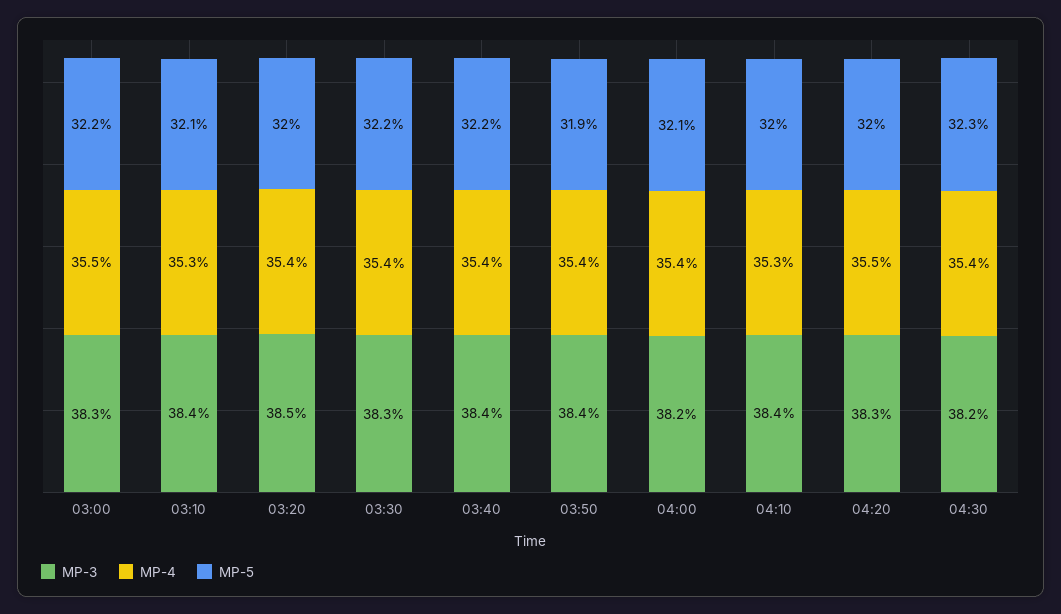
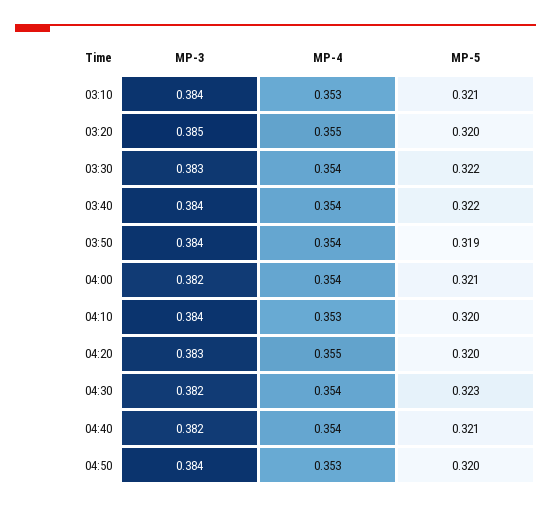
MP-3, 03:00: 0.383 -> none
MP-4, 03:00: 0.355 -> none
MP-5, 03:00: 0.322 -> none
MP-4, 03:20: 0.354 -> 0.355
MP-3, 04:40: none -> 0.382
MP-4, 04:40: none -> 0.354
MP-5, 04:40: none -> 0.321
MP-3, 04:50: none -> 0.384
MP-4, 04:50: none -> 0.353
MP-5, 04:50: none -> 0.32

